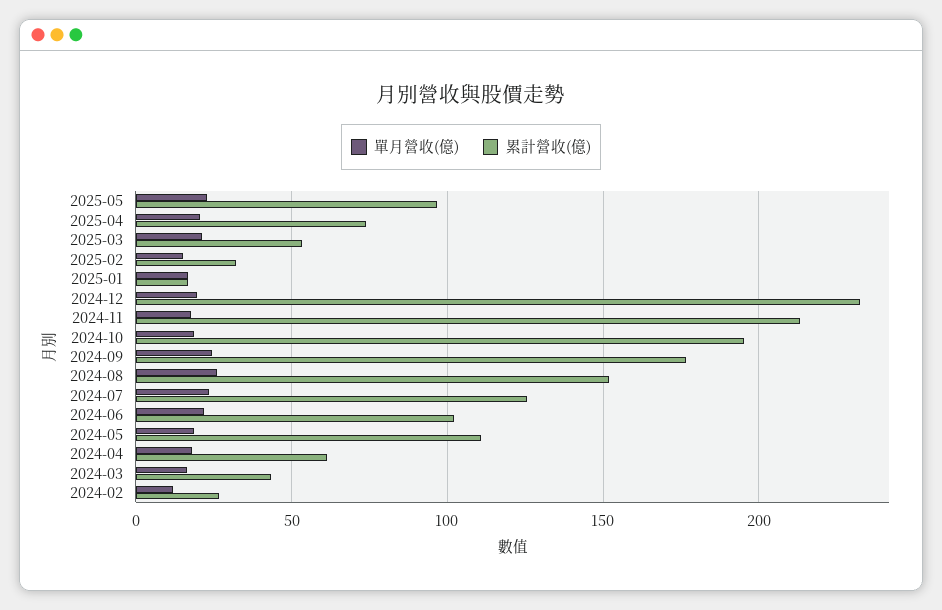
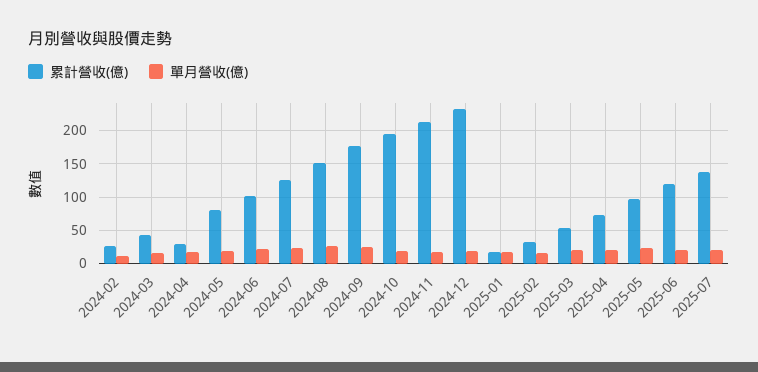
累計營收(億), 2024-05: 110 -> 80
累計營收(億), 2024-04: 60 -> 30
累計營收(億), 2025-06: none -> 120
單月營收(億), 2025-06: none -> 20
累計營收(億), 2025-07: none -> 140
單月營收(億), 2025-07: none -> 20

